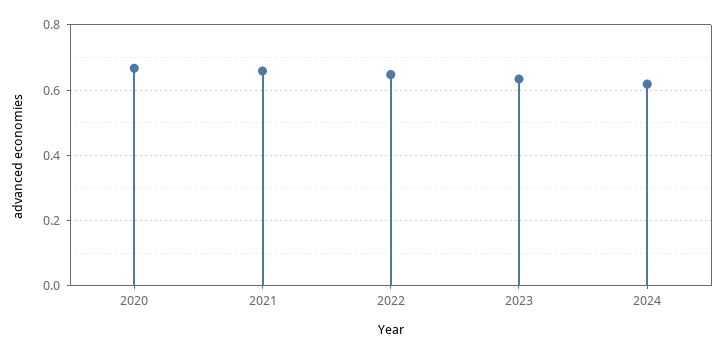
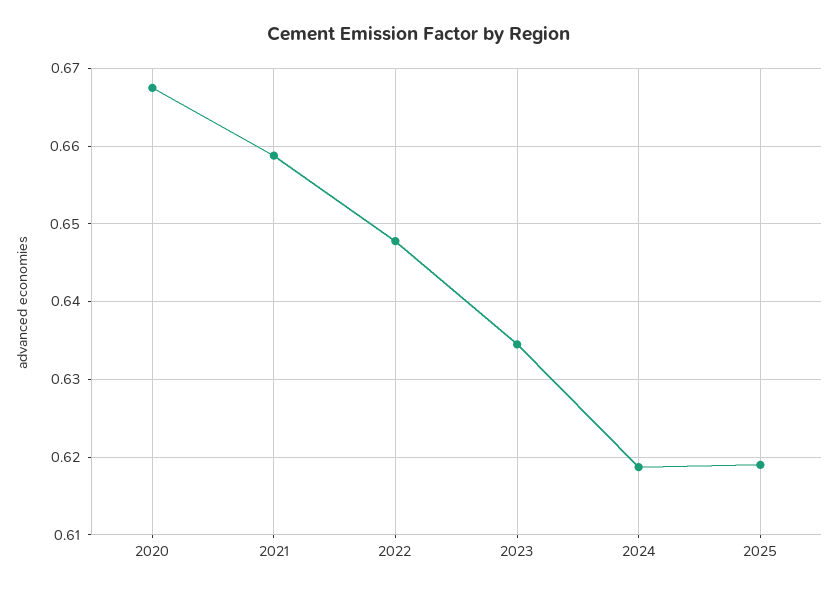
2025: none -> 0.619

